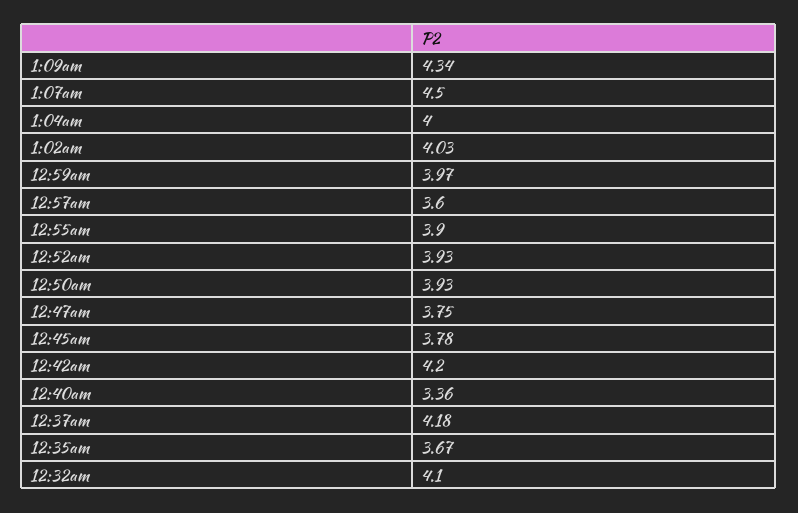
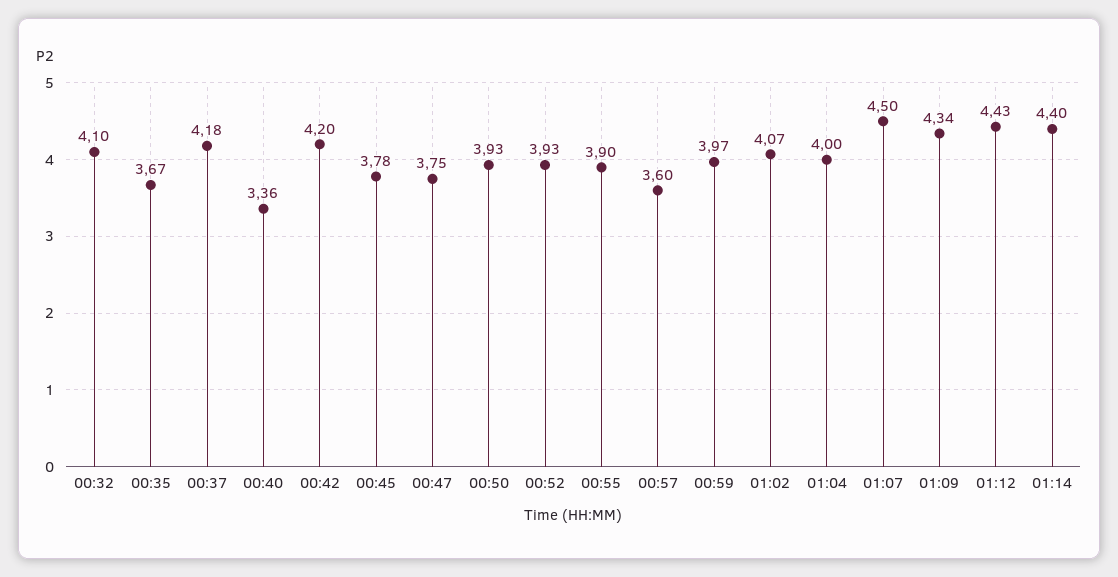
1:02am: 4.03 -> 4.07
01:12: none -> 4.43
01:14: none -> 4.4

